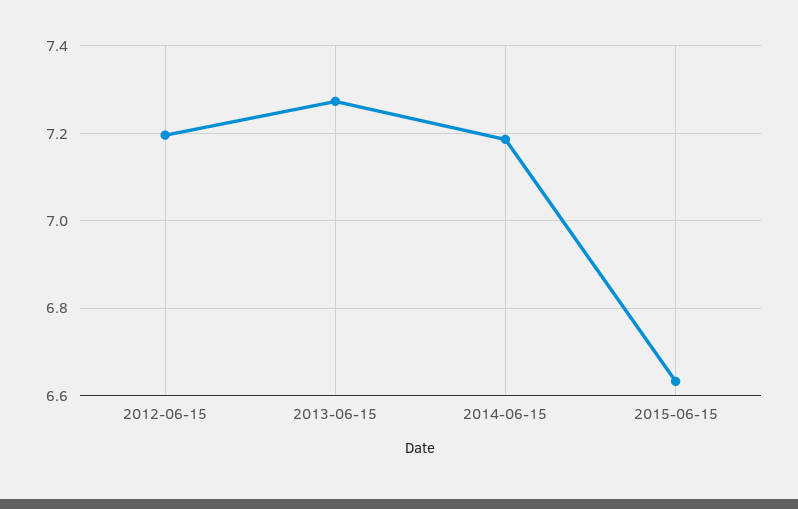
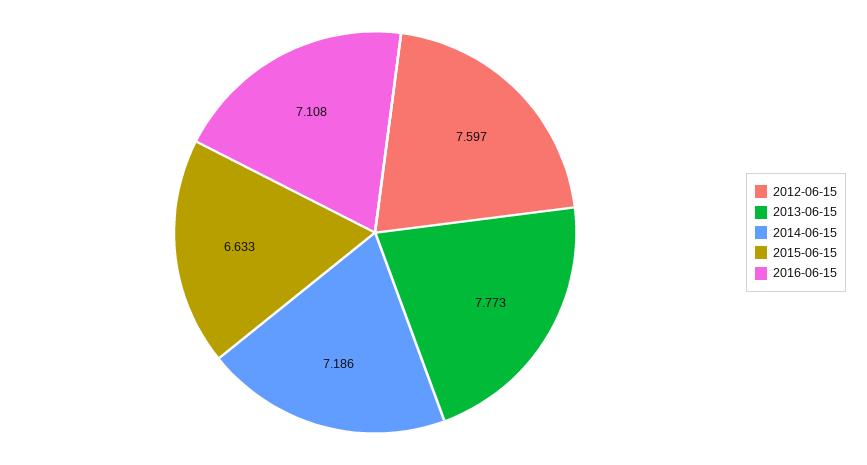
2012-06-15: 7.2 -> 7.597
2013-06-15: 7.28 -> 7.773
2016-06-15: none -> 7.108

